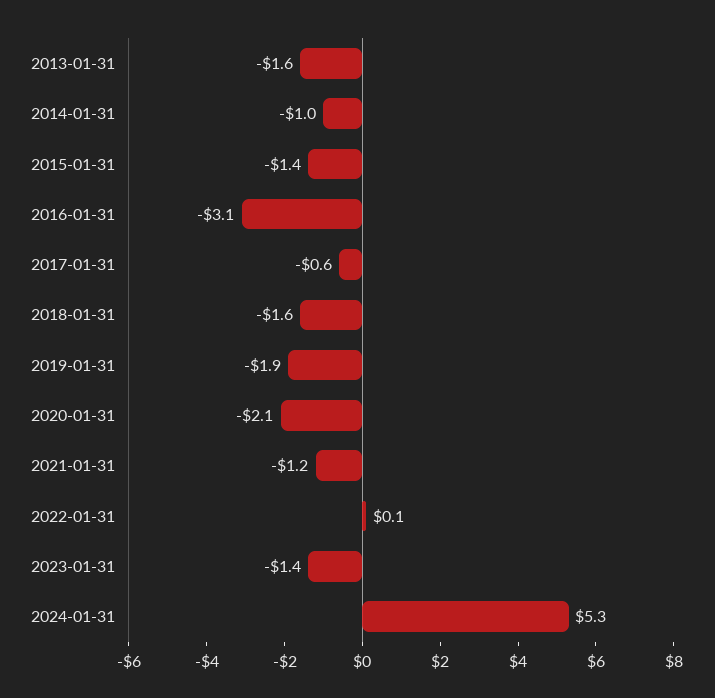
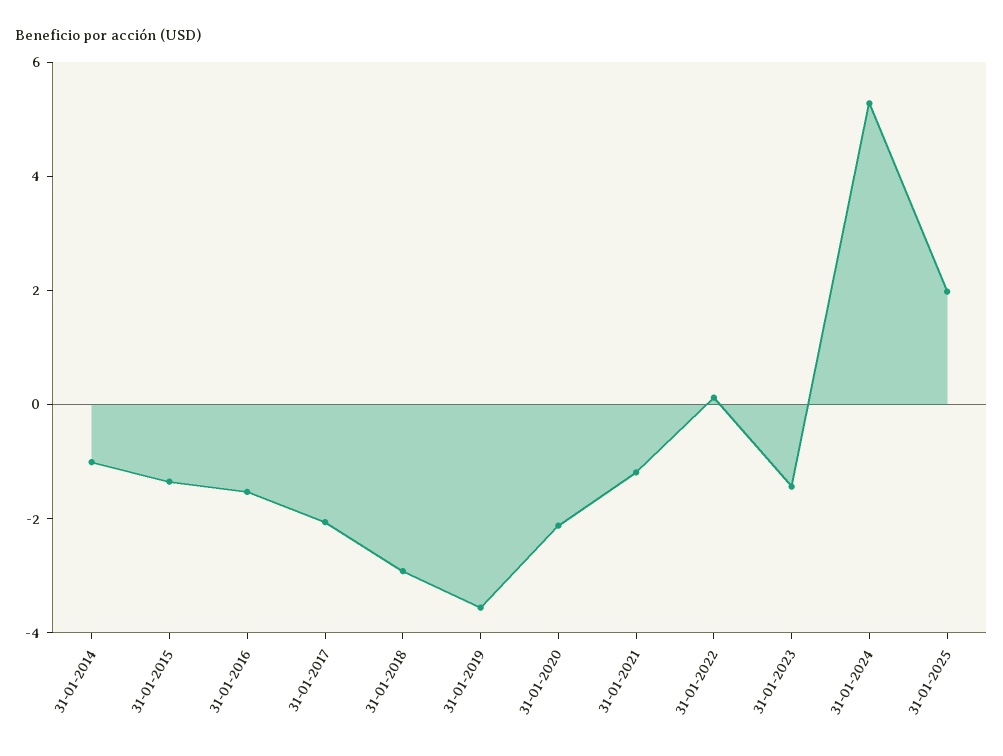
2013-01-31: -1.6 -> none
2016-01-31: -3.1 -> -1.5
2017-01-31: -0.6 -> -2
2018-01-31: -1.6 -> -3
2019-01-31: -1.9 -> -3.5
31-01-2025: none -> 2

